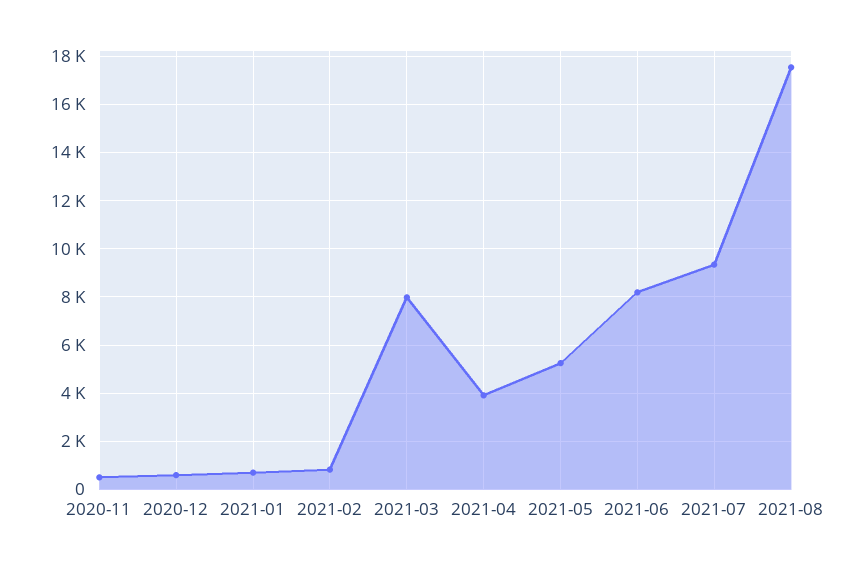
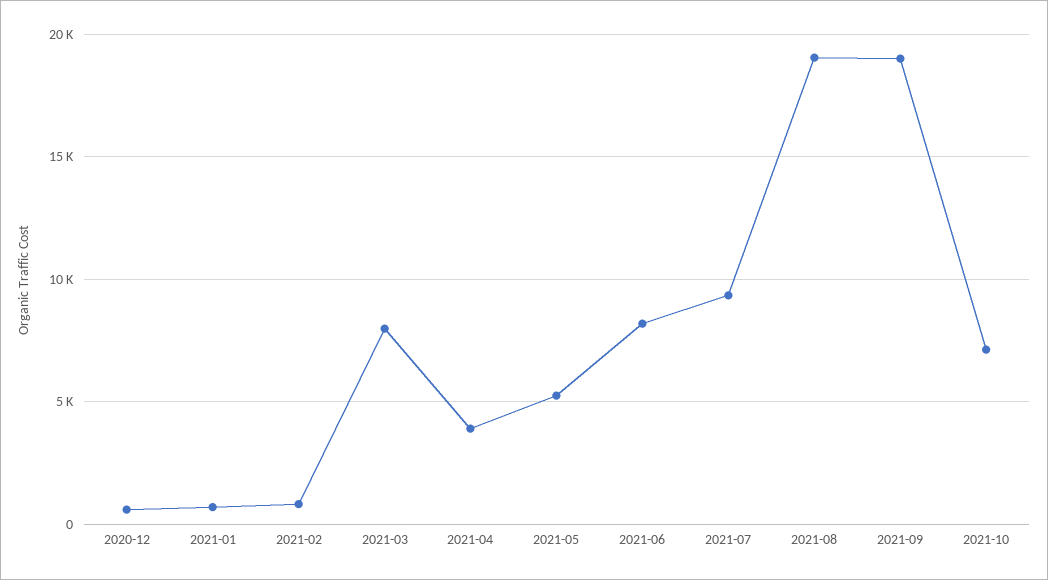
2020-11: 500 -> none
2021-08: 17500 -> 19000
2021-09: none -> 19000
2021-10: none -> 7000

